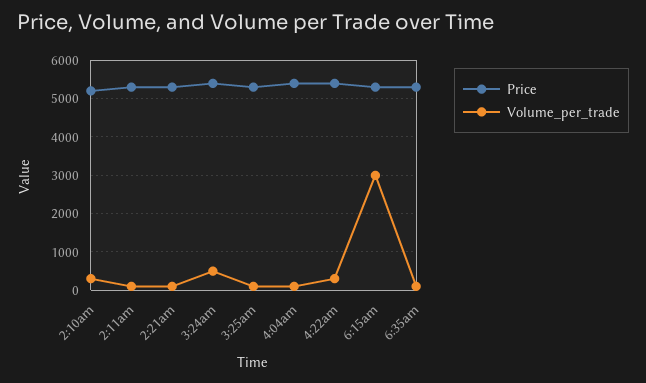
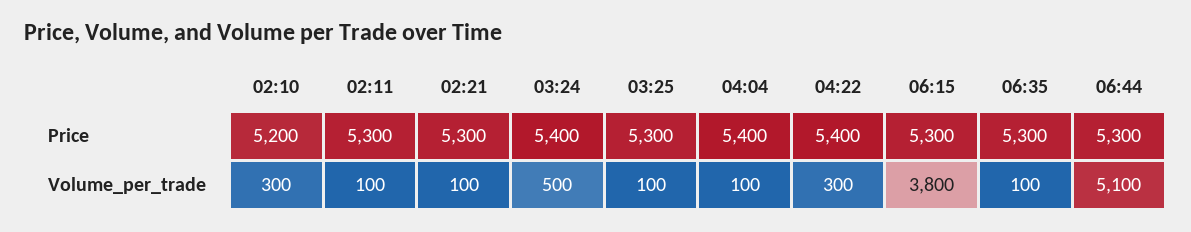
Volume_per_trade, 6:15am: 3000 -> 3800
Price, 06:44: none -> 5300
Volume_per_trade, 06:44: none -> 5100

